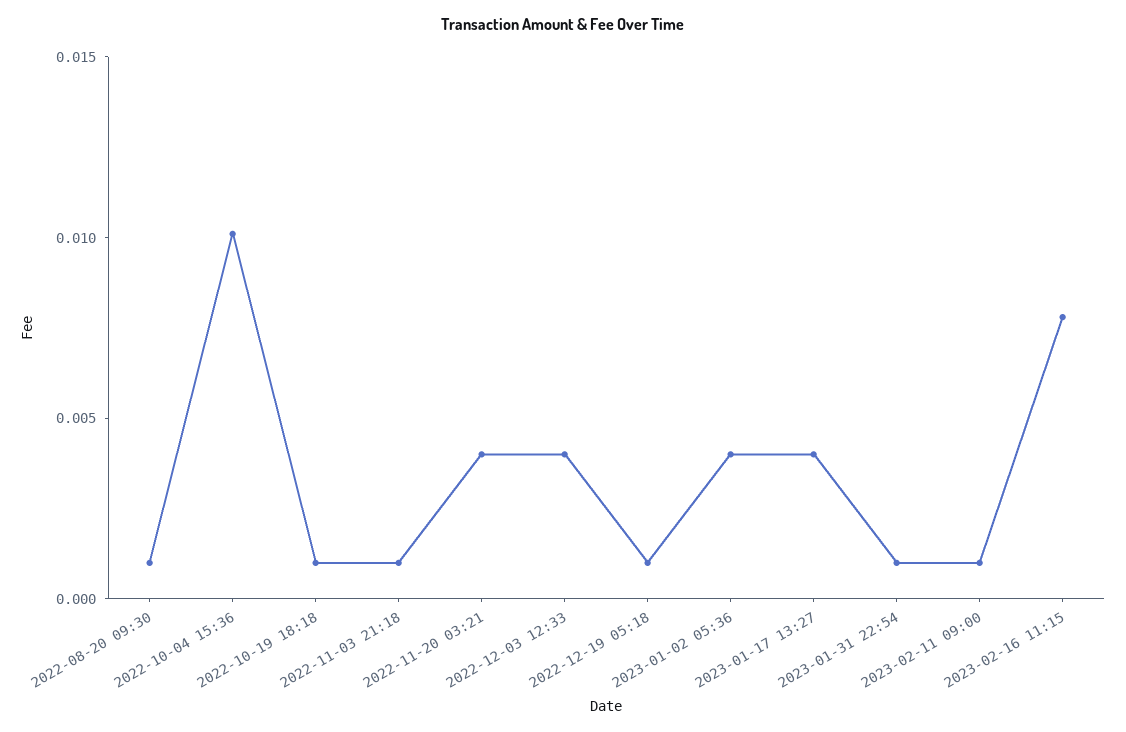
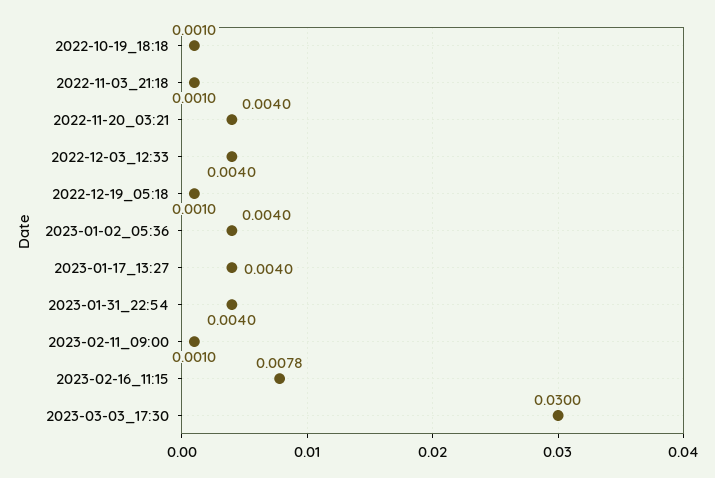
2022-08-20 09:30: 0.001 -> none
2022-10-04 15:36: 0.01 -> none
2023-01-31 22:54: 0.001 -> 0.004
2023-03-03_17:30: none -> 0.03

